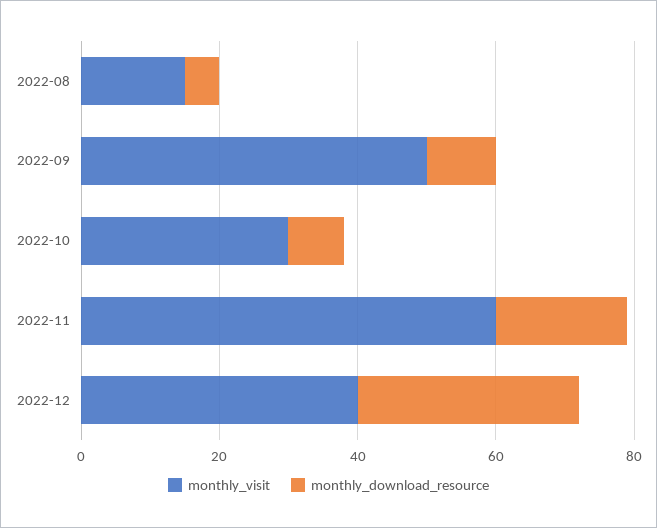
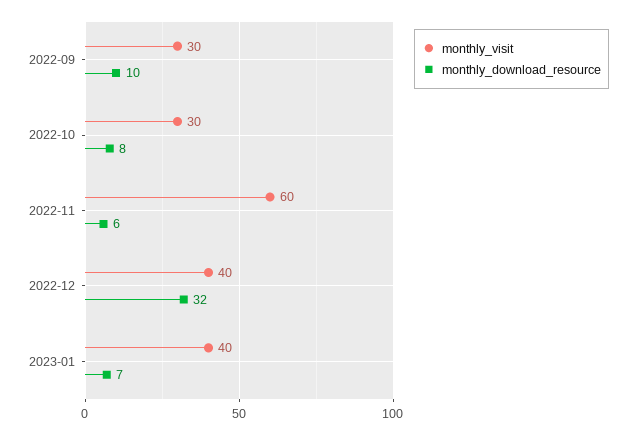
monthly_visit, 2022-08: 15 -> none
monthly_download_resource, 2022-08: 5 -> none
monthly_visit, 2022-09: 50 -> 30
monthly_download_resource, 2022-11: 20 -> 6
monthly_visit, 2023-01: none -> 40
monthly_download_resource, 2023-01: none -> 7

